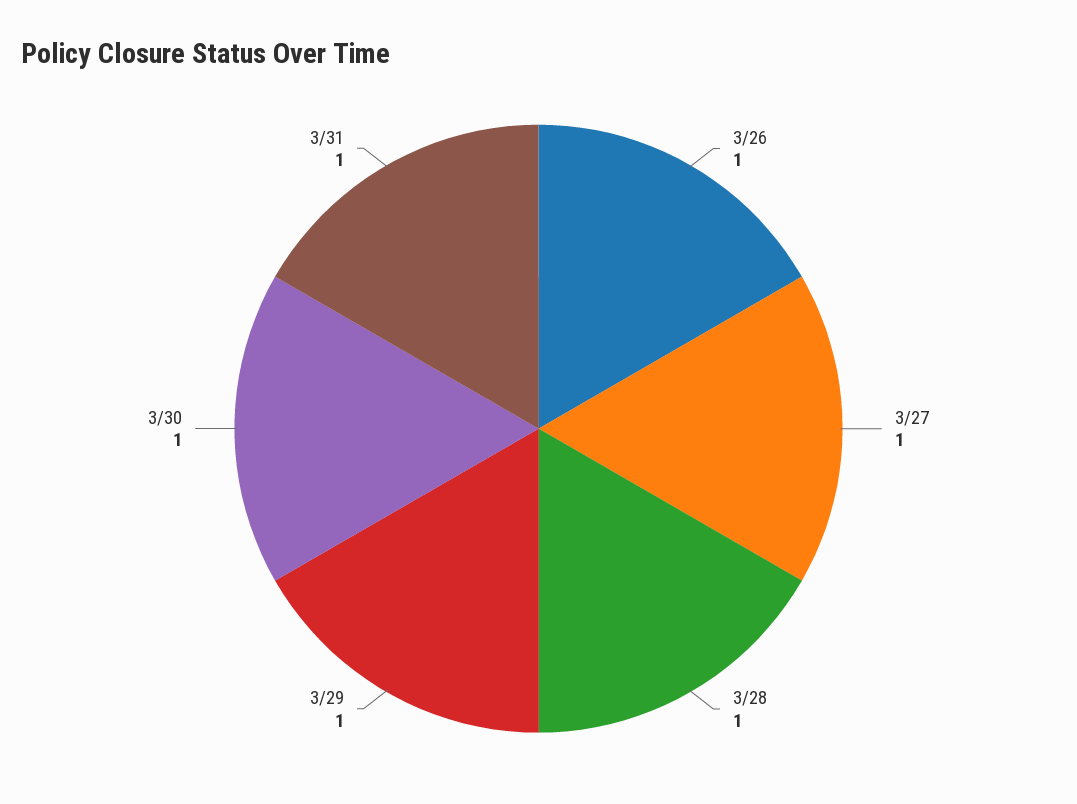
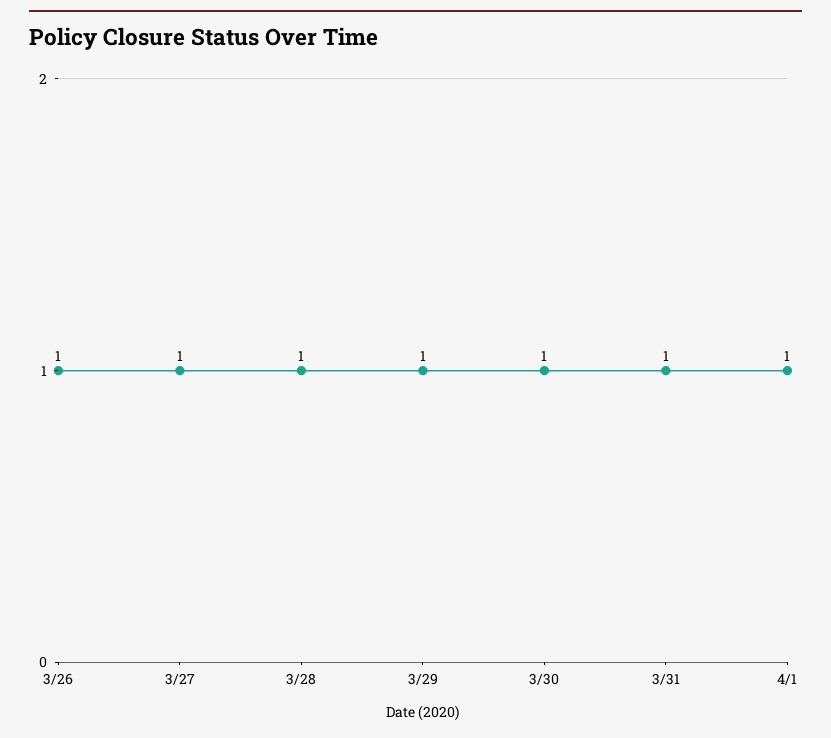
4/1: none -> 1

